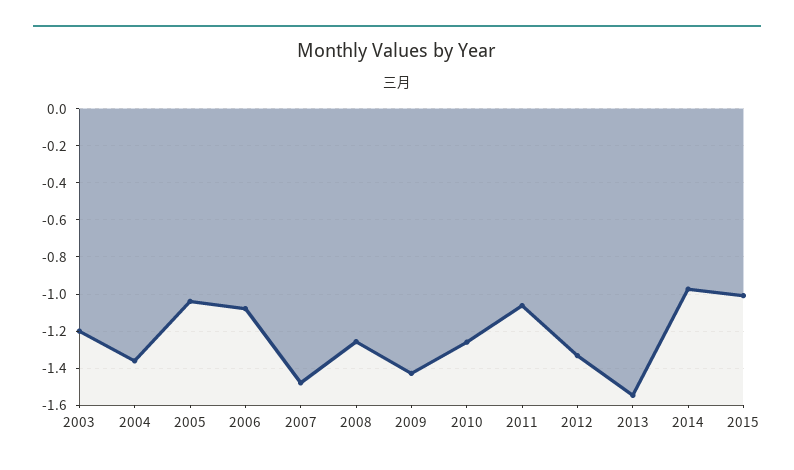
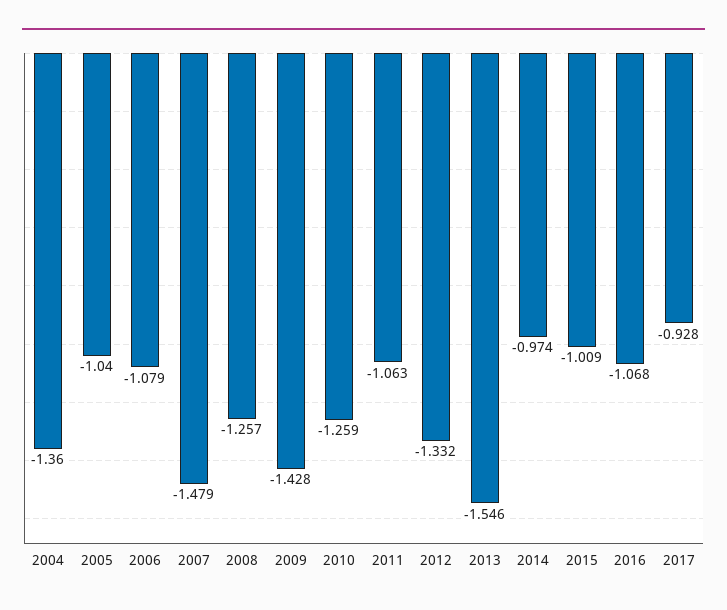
2003: -1.2 -> none
2016: none -> -1.068
2017: none -> -0.928

